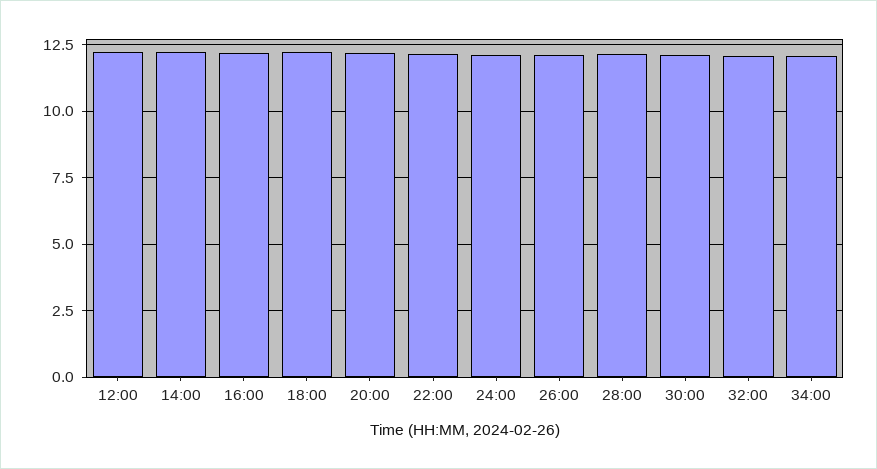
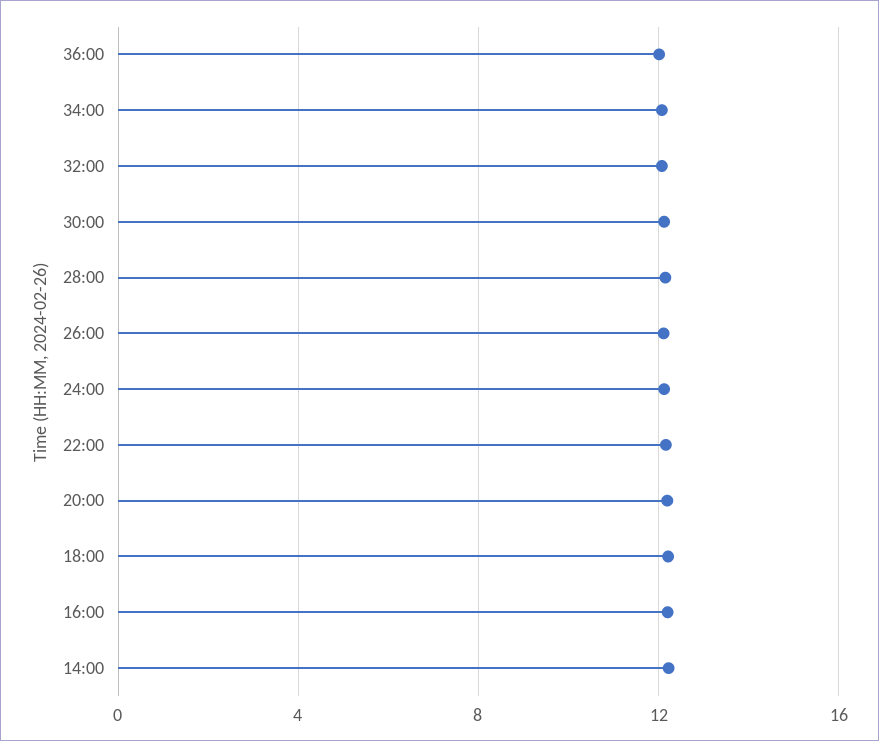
12:00: 12.25 -> none
36:00: none -> 12

